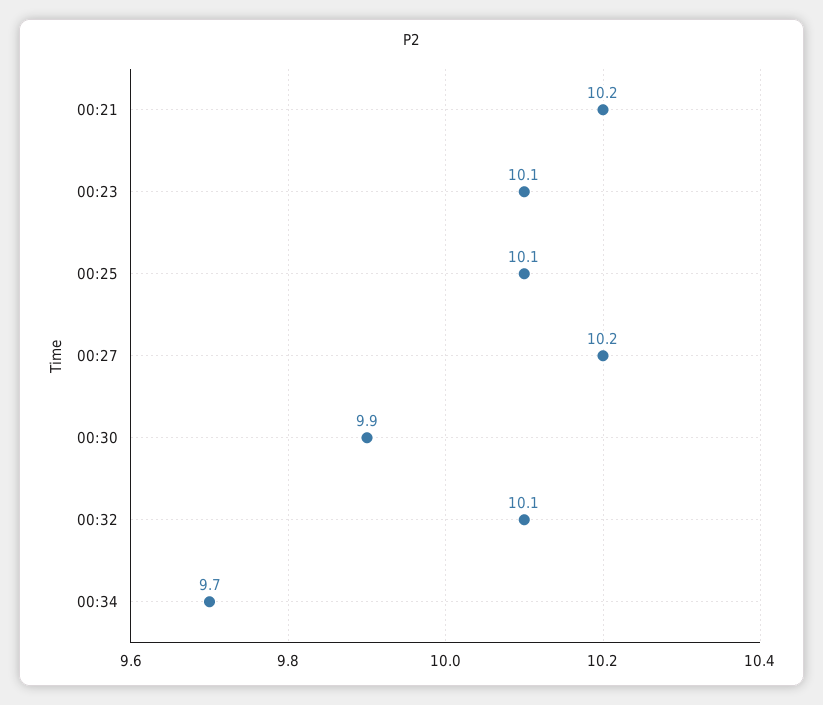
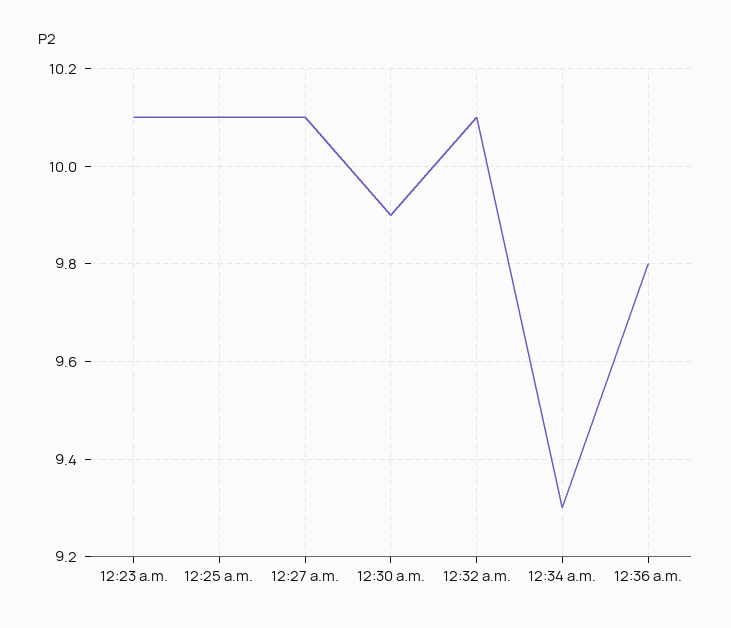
00:21: 10.2 -> none
00:27: 10.2 -> 10.1
00:34: 9.7 -> 9.3
12:36 a.m.: none -> 9.8

